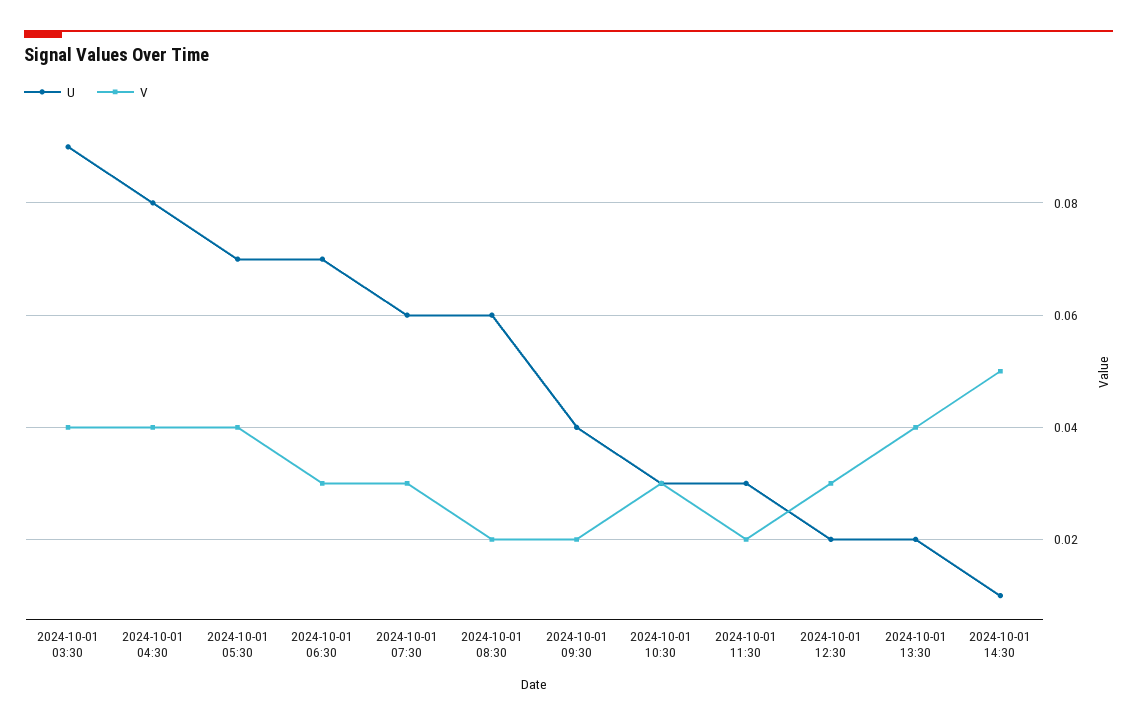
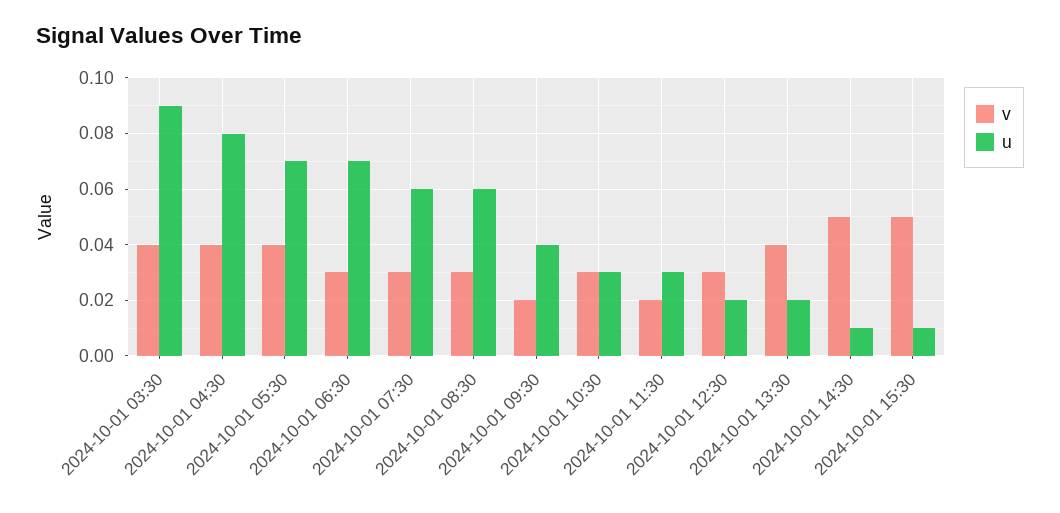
V, 2024-10-01 08:30: 0.02 -> 0.03
V, 2024-10-01 15:30: none -> 0.05
U, 2024-10-01 15:30: none -> 0.01

